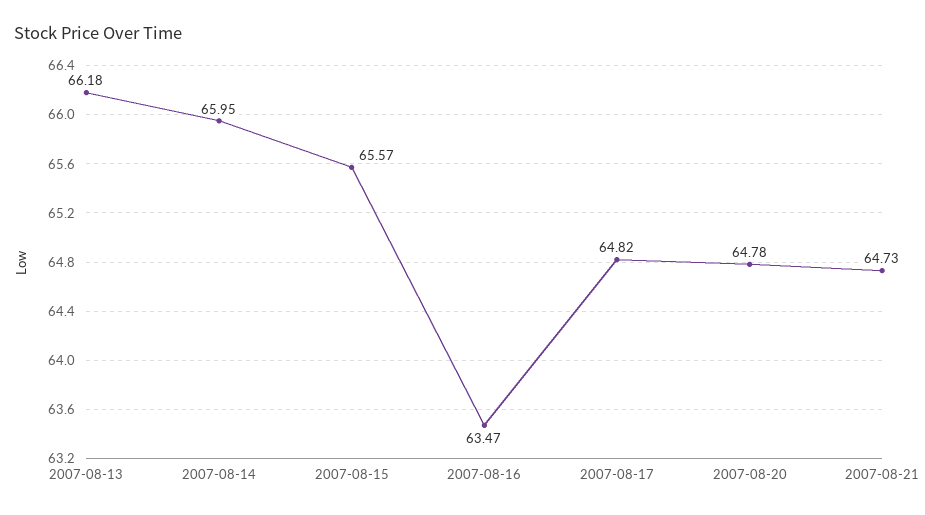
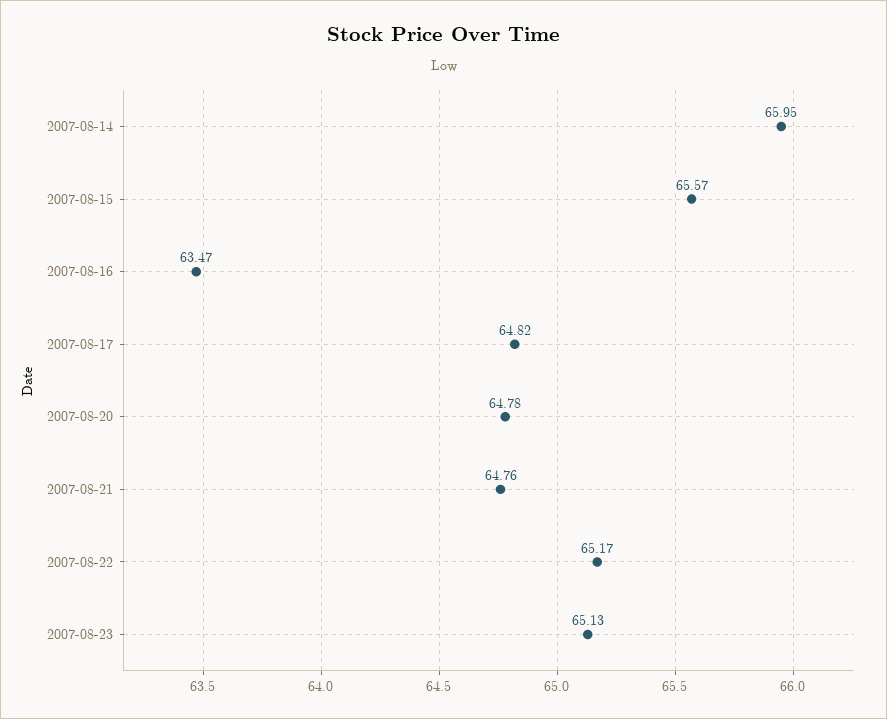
2007-08-13: 66.18 -> none
2007-08-21: 64.73 -> 64.76
2007-08-22: none -> 65.17
2007-08-23: none -> 65.13

